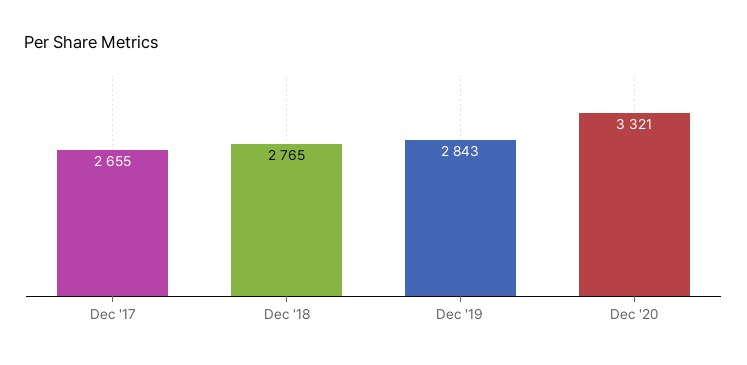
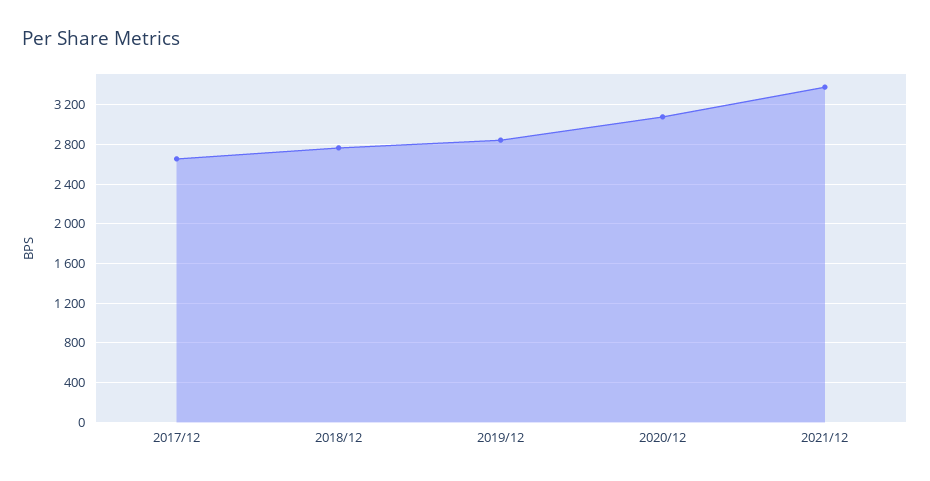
Dec '20: 3321 -> 3100
2021/12: none -> 3400

